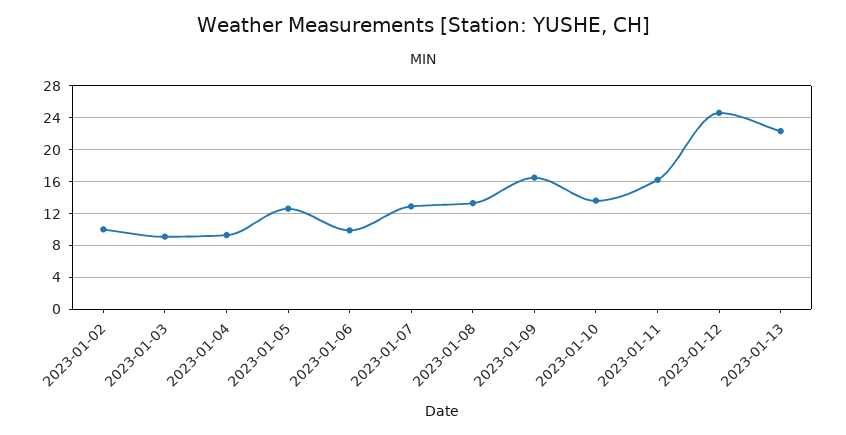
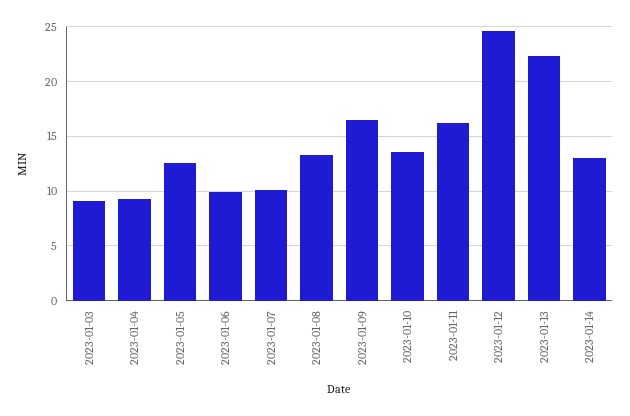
2023-01-02: 10 -> none
2023-01-07: 13 -> 10
2023-01-14: none -> 13

